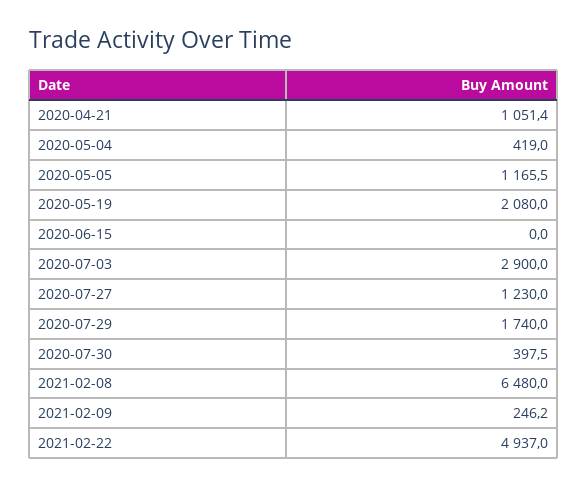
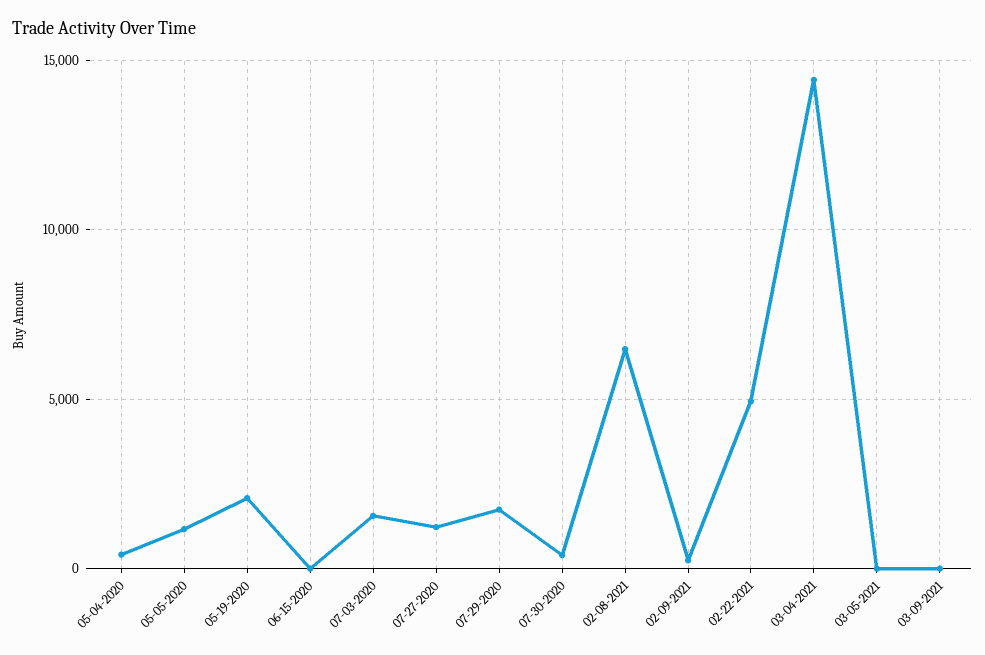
2020-04-21: 1051.4 -> none
2020-07-03: 2900 -> 1500
03-04-2021: none -> 14500
03-05-2021: none -> 0
03-09-2021: none -> 0

